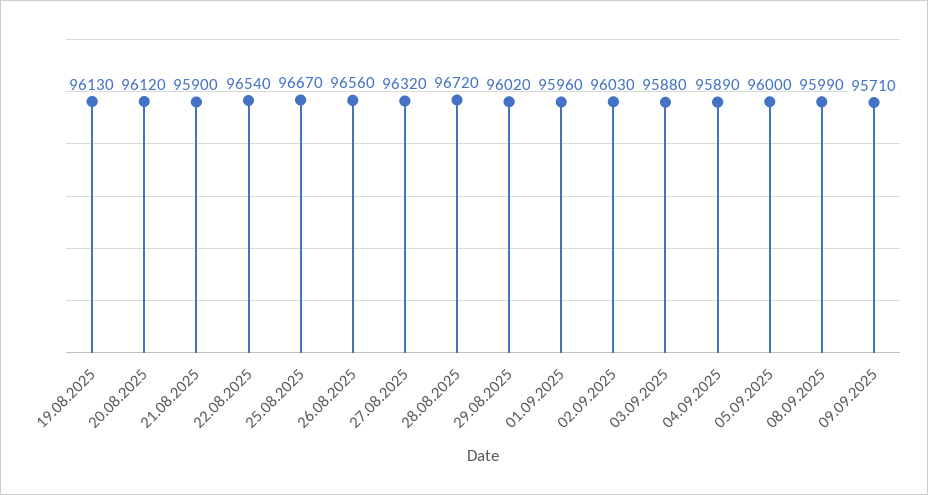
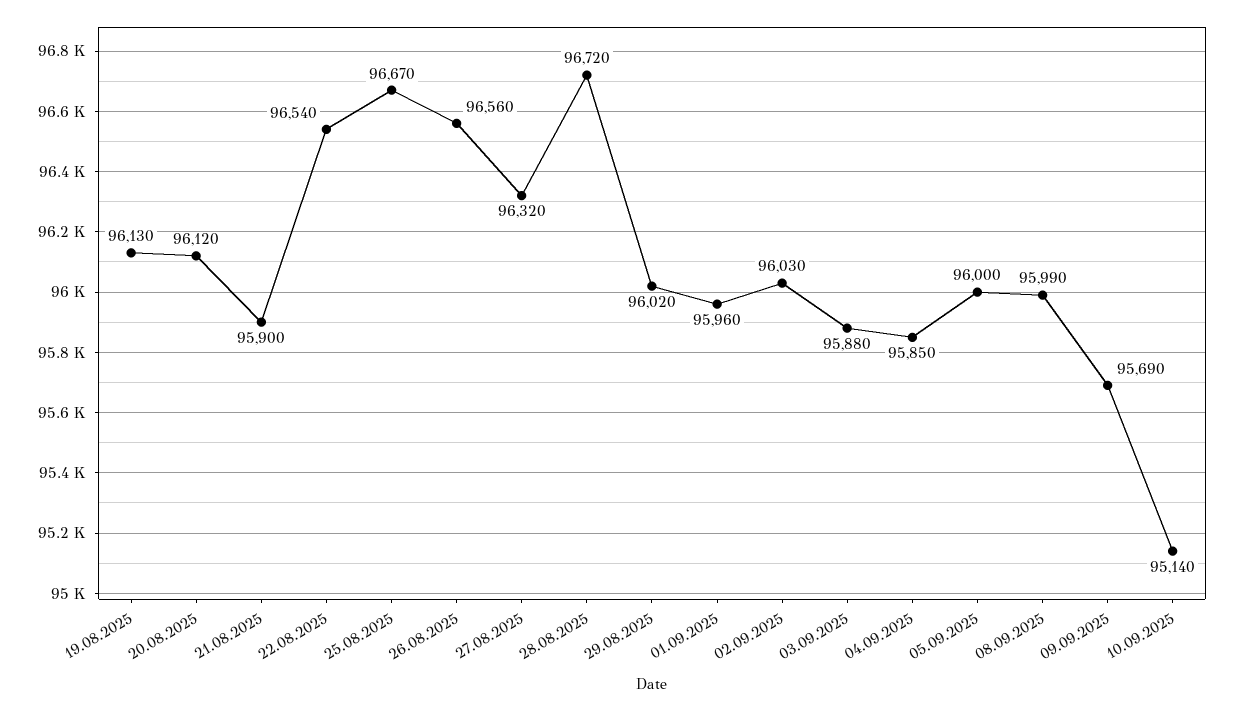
04.09.2025: 95890 -> 95850
09.09.2025: 95710 -> 95690
10.09.2025: none -> 95140

